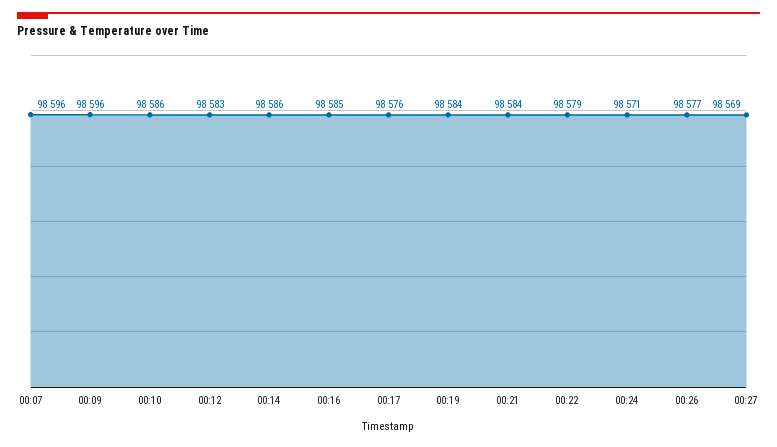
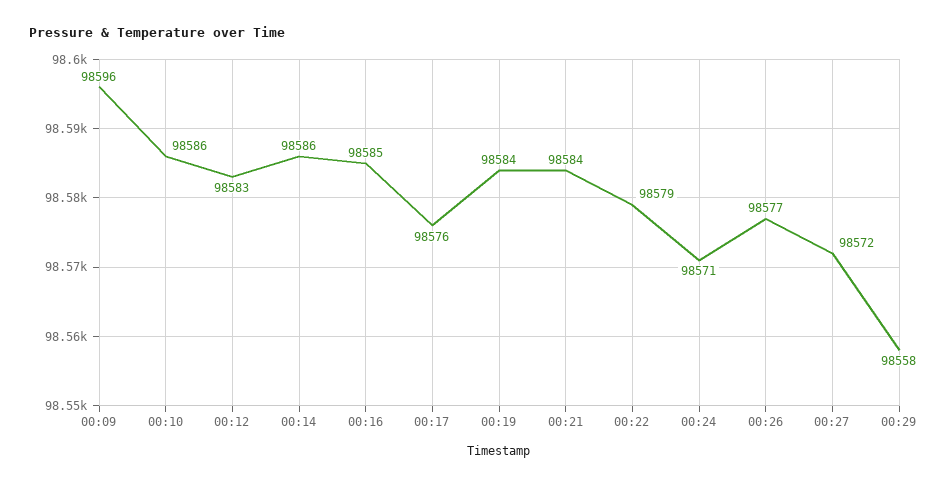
00:07: 98596 -> none
00:27: 98569 -> 98572
00:29: none -> 98558

